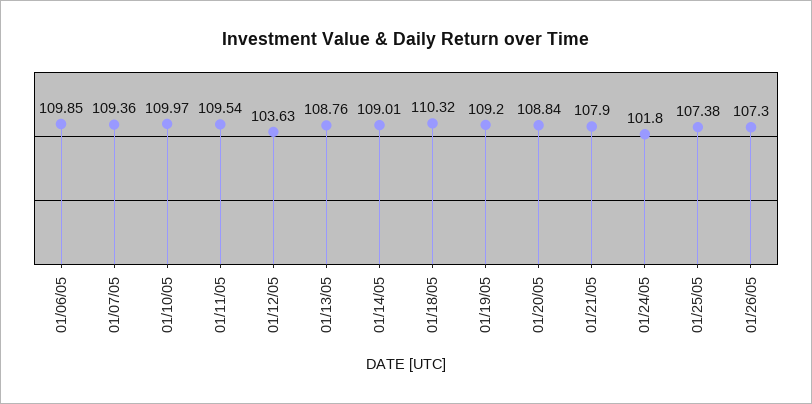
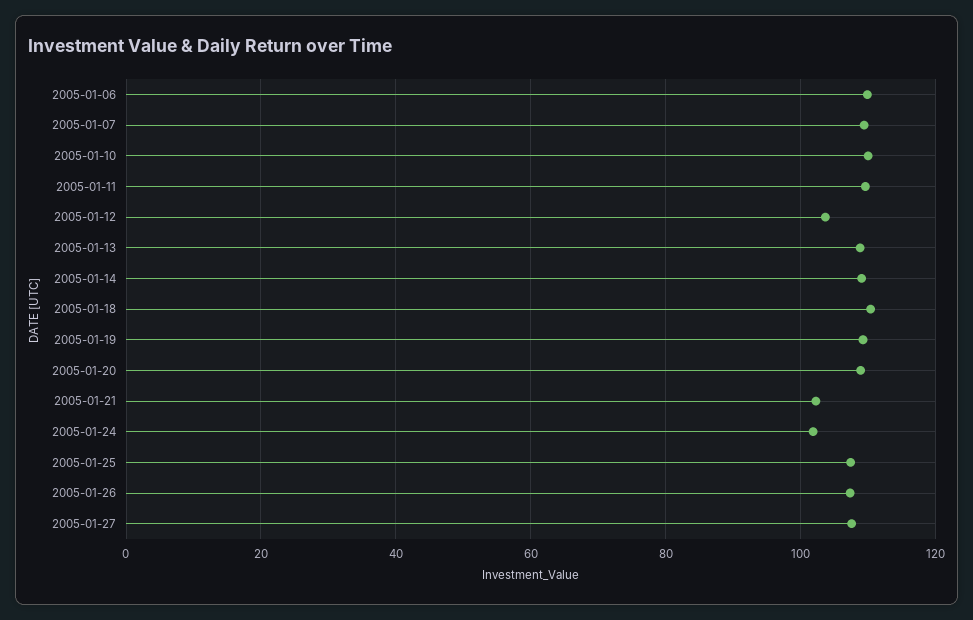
01/21/05: 107.9 -> 102
2005-01-27: none -> 108

